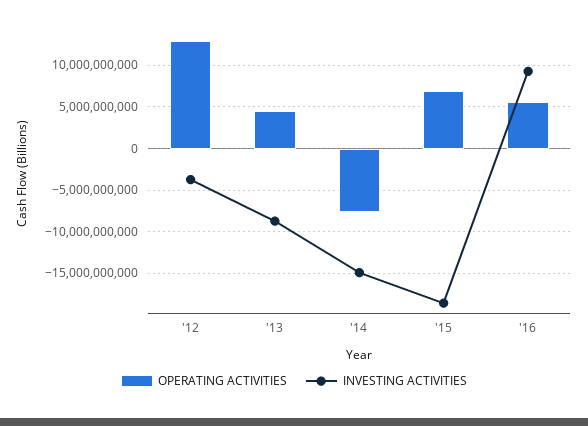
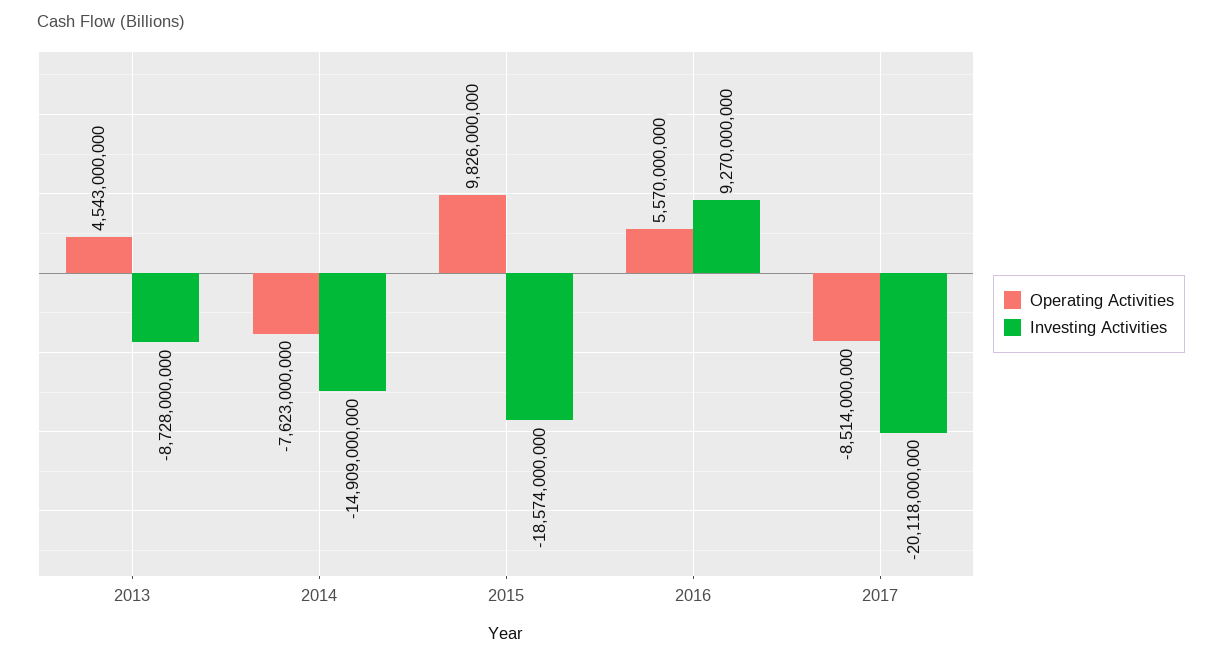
OPERATING ACTIVITIES, '12: 13000000000 -> none
INVESTING ACTIVITIES, '12: -4000000000 -> none
OPERATING ACTIVITIES, '15: 7000000000 -> 9826000000
OPERATING ACTIVITIES, 2017: none -> -8514000000
INVESTING ACTIVITIES, 2017: none -> -20118000000

